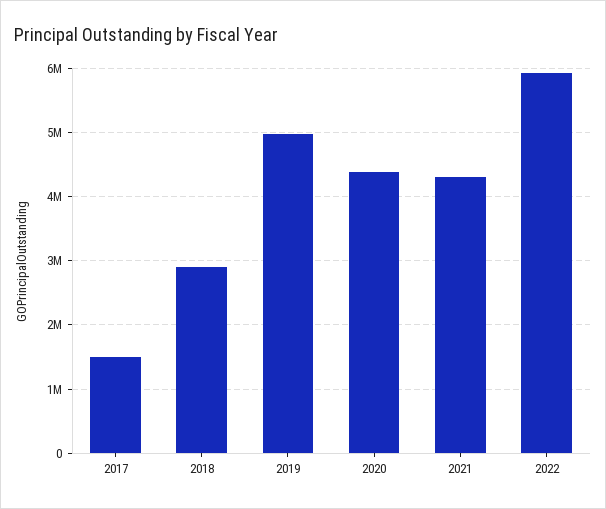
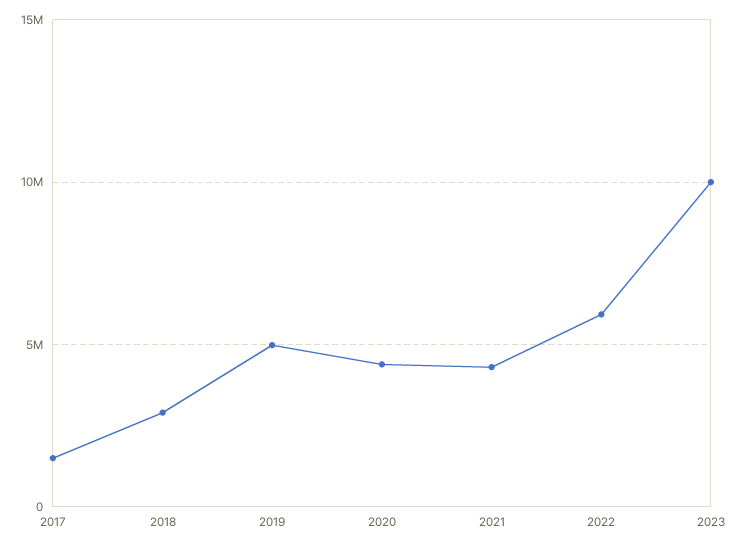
2023: none -> 10000000

